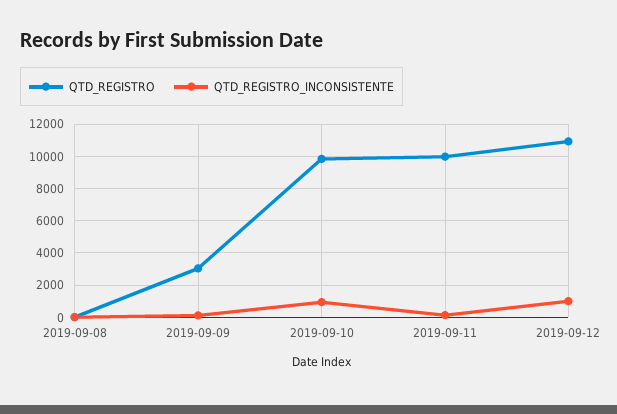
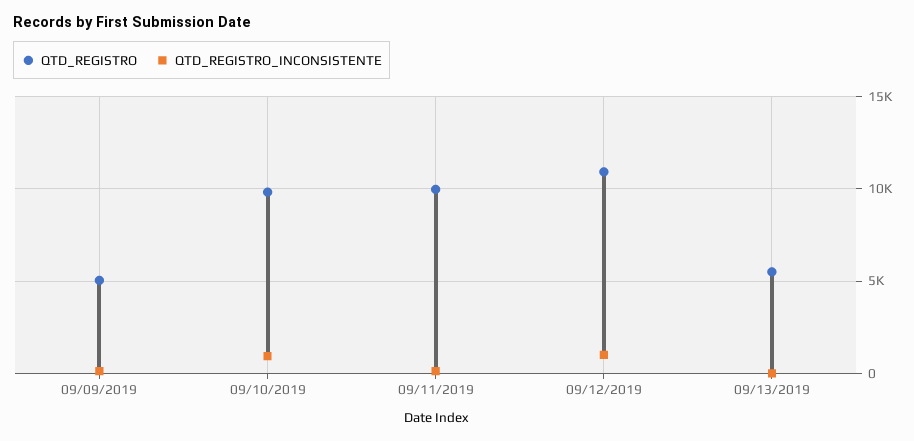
QTD_REGISTRO, 2019-09-08: 0 -> none
QTD_REGISTRO_INCONSISTENTE, 2019-09-08: 0 -> none
QTD_REGISTRO, 2019-09-09: 3000 -> 5000
QTD_REGISTRO, 09/13/2019: none -> 5500
QTD_REGISTRO_INCONSISTENTE, 09/13/2019: none -> 0

